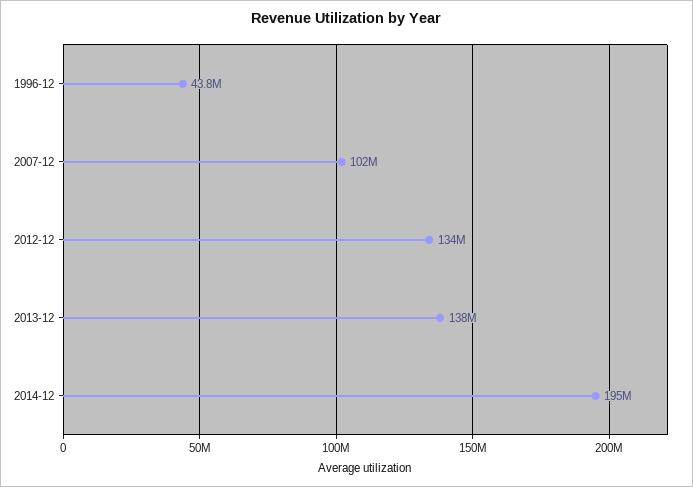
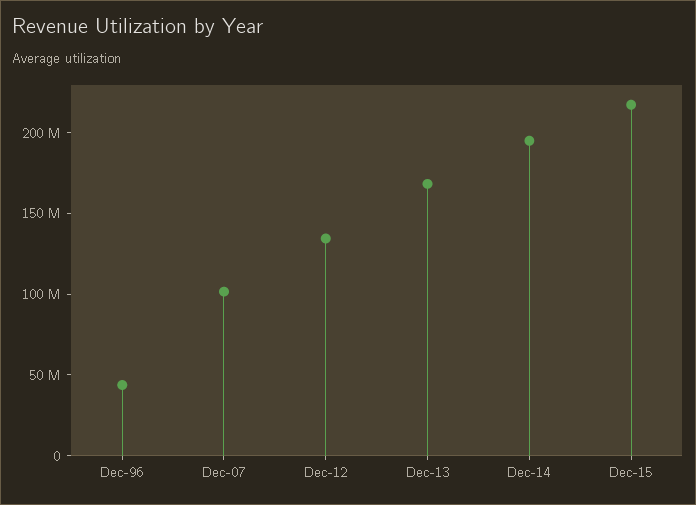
2013-12: 138000000 -> 170000000
Dec-15: none -> 220000000

